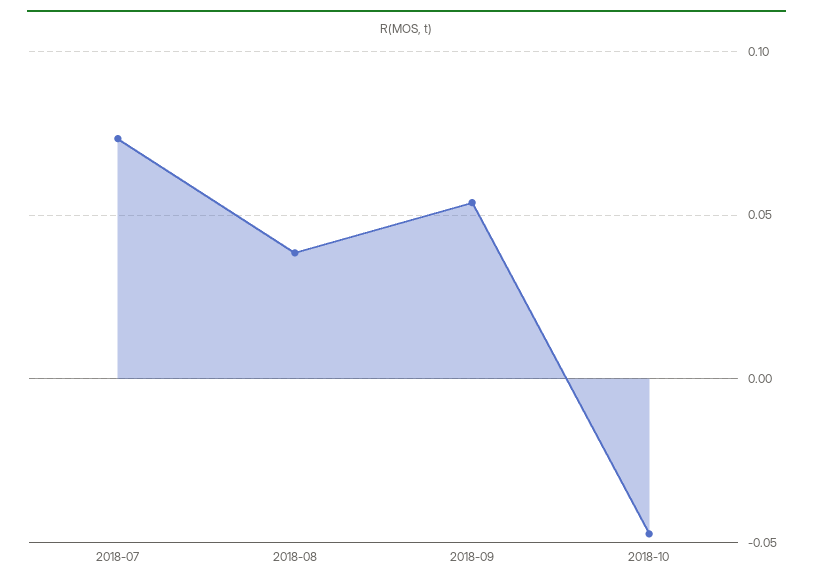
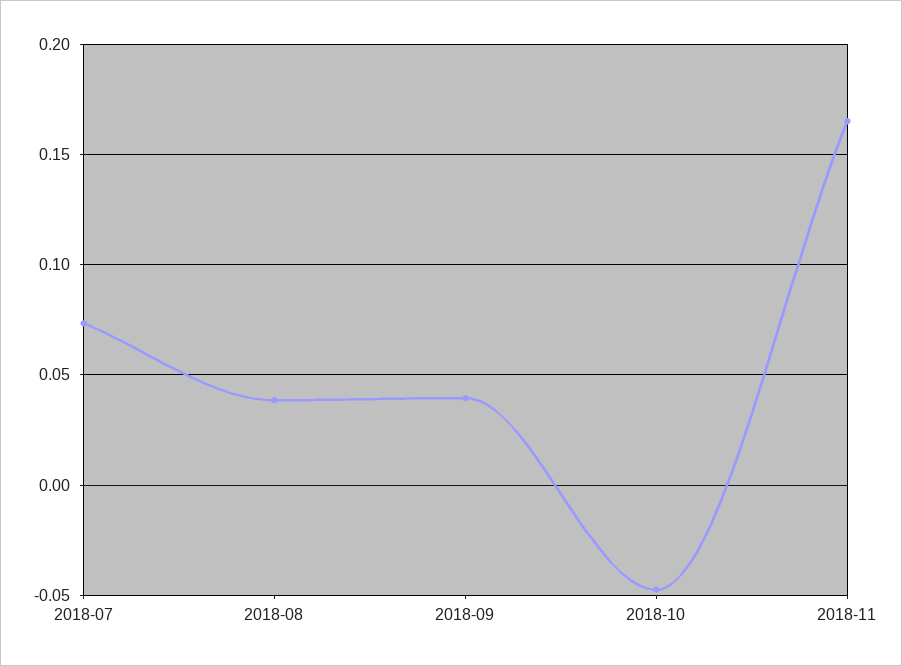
2018-09: 0.055 -> 0.04
2018-11: none -> 0.165

